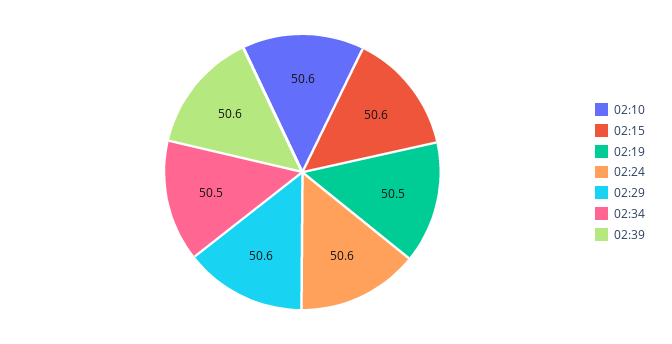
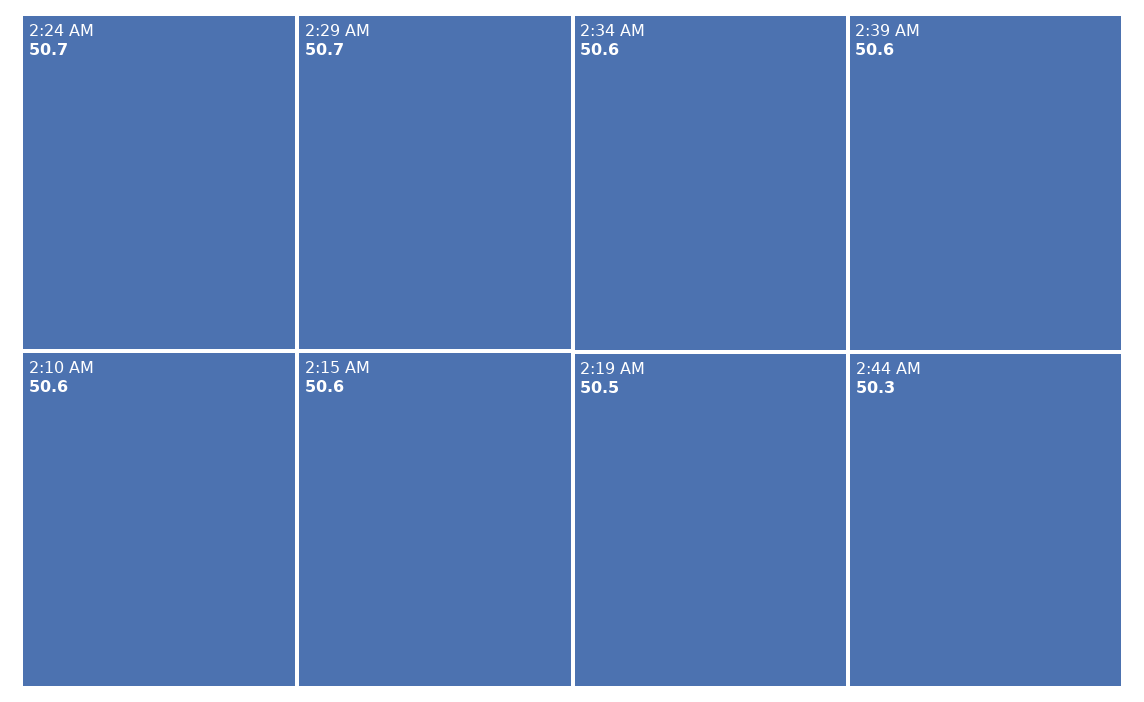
02:24: 50.6 -> 50.7
02:29: 50.6 -> 50.7
02:34: 50.5 -> 50.6
2:44 AM: none -> 50.3

